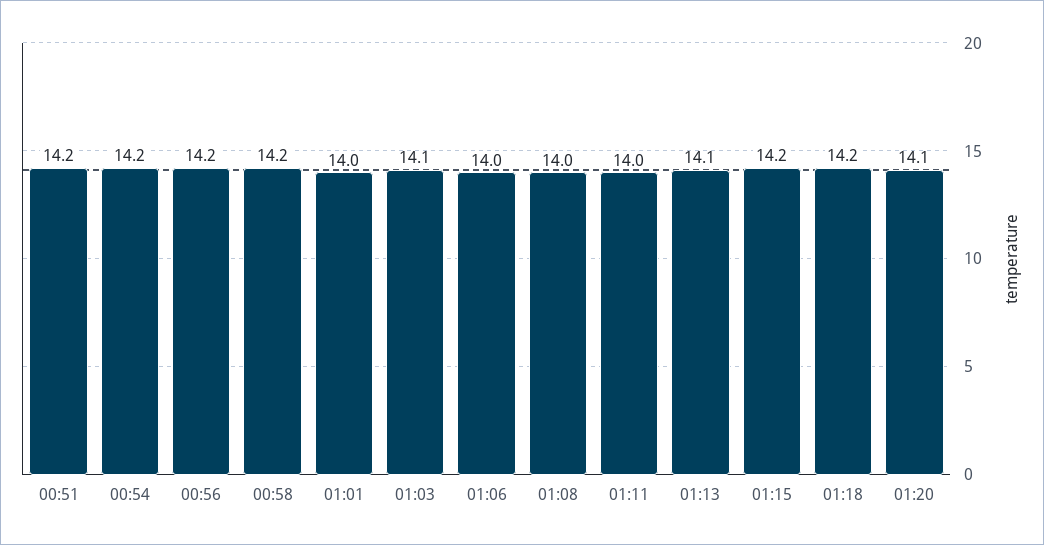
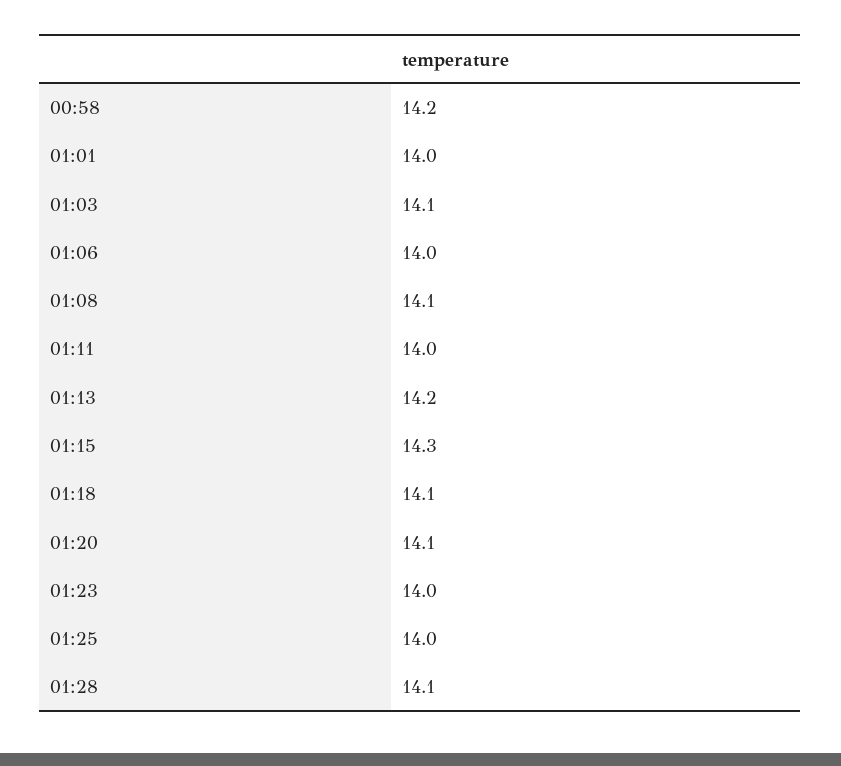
00:51: 14.2 -> none
00:54: 14.2 -> none
00:56: 14.2 -> none
01:08: 14 -> 14.1
01:13: 14.1 -> 14.2
01:15: 14.2 -> 14.3
01:18: 14.2 -> 14.1
01:23: none -> 14
01:25: none -> 14
01:28: none -> 14.1

